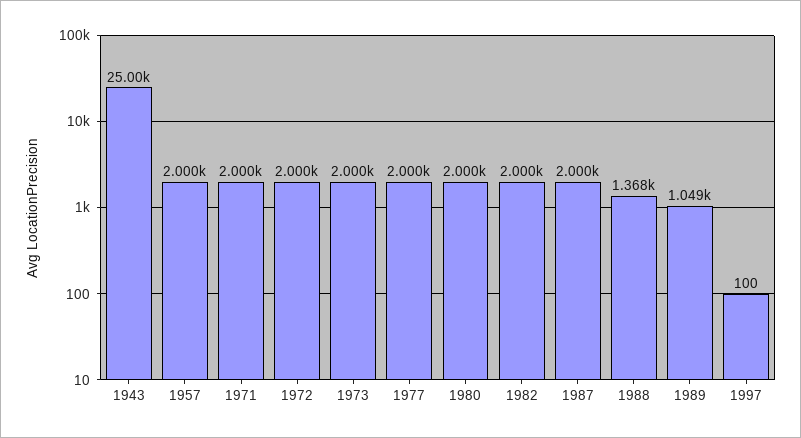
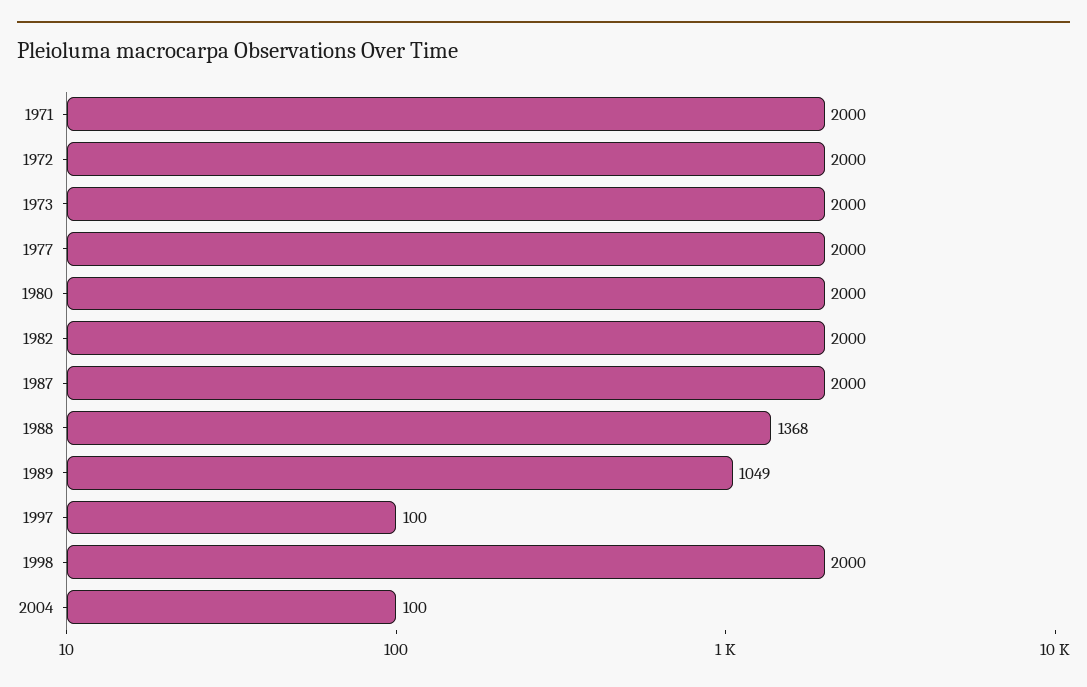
1943: 25000 -> none
1957: 2000 -> none
1998: none -> 2000
2004: none -> 100

